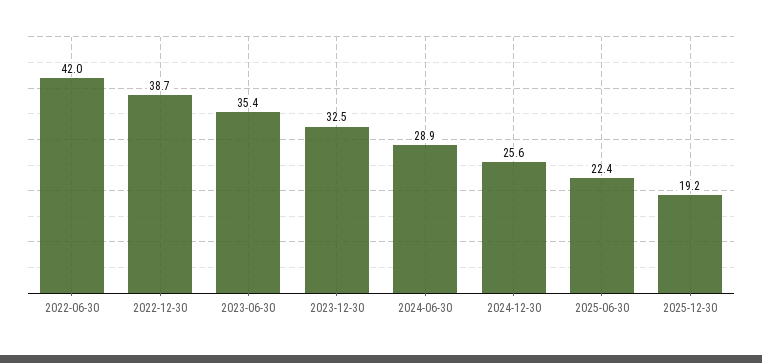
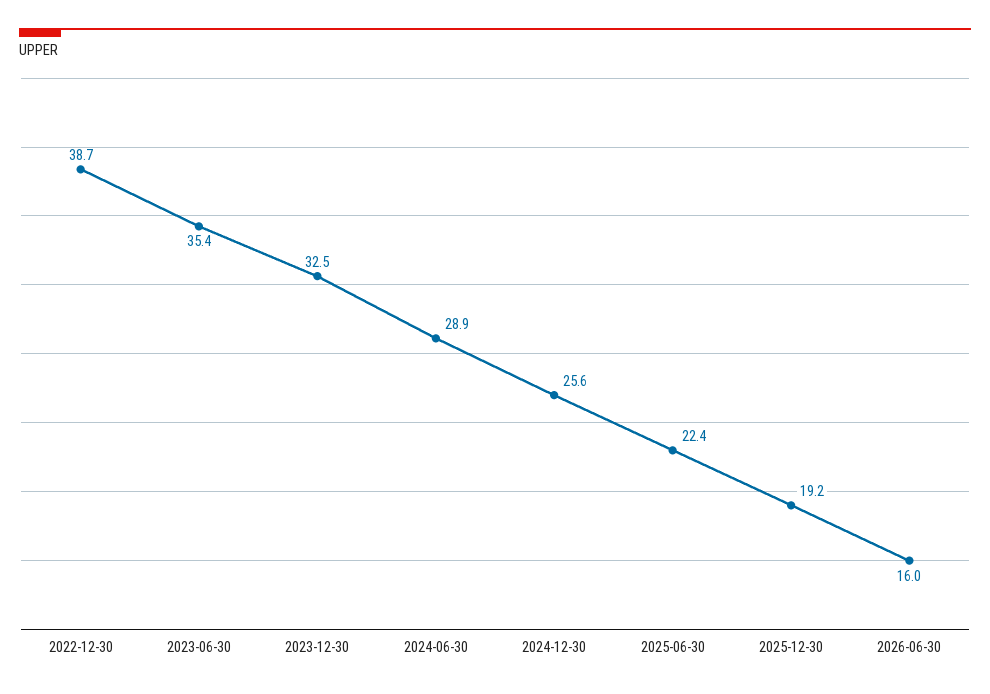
2022-06-30: 42 -> none
2026-06-30: none -> 16

